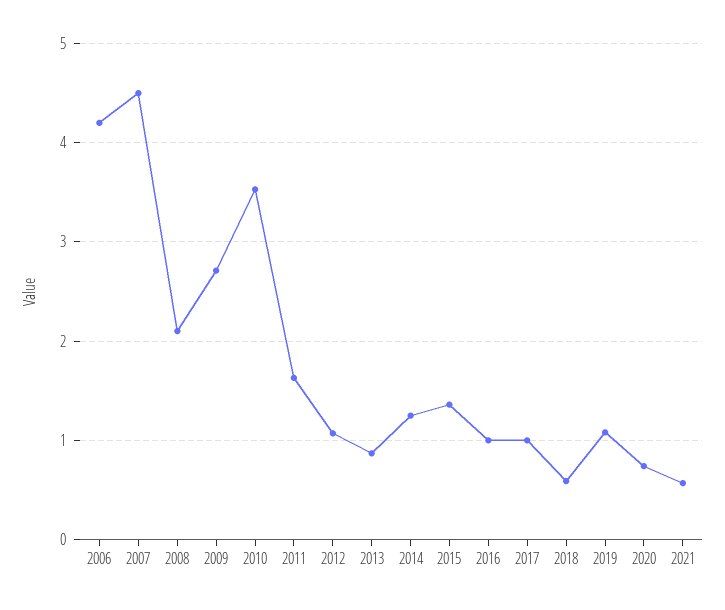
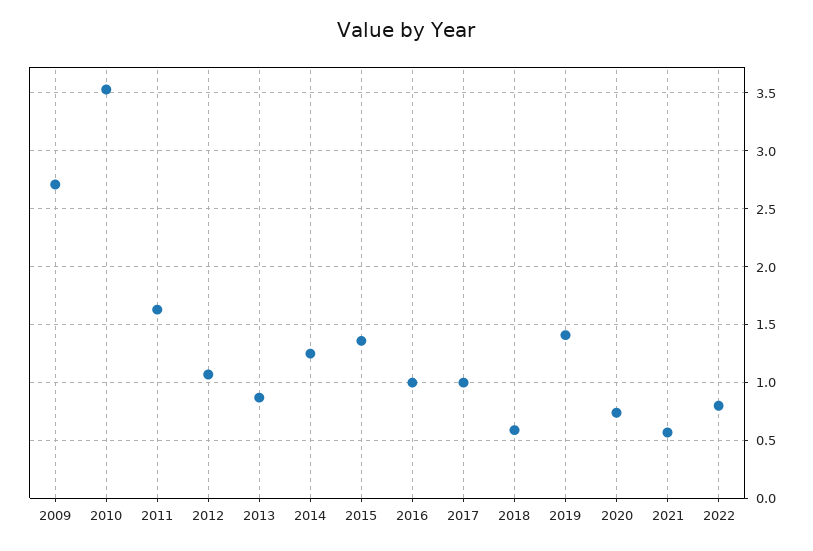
2006: 4.2 -> none
2007: 4.5 -> none
2008: 2.1 -> none
2019: 1.1 -> 1.4
2022: none -> 0.8

